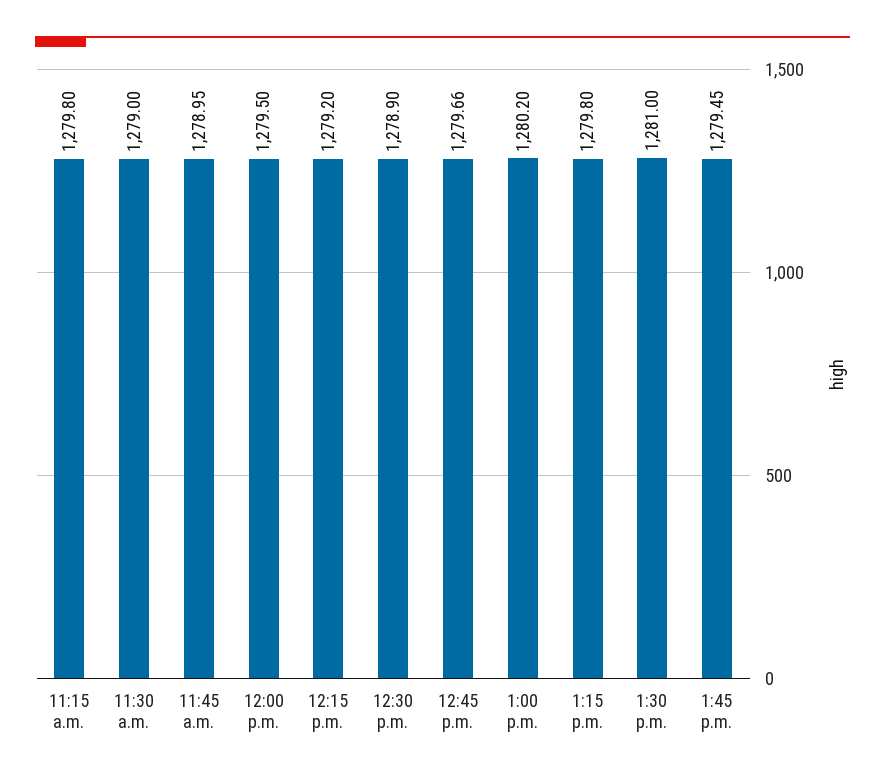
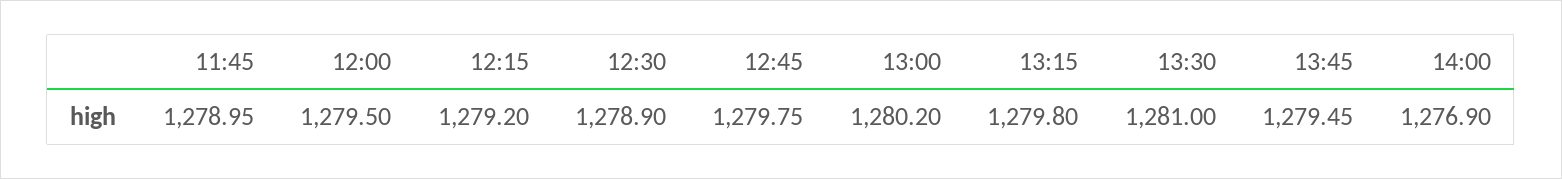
11:15 a.m.: 1279.8 -> none
11:30 a.m.: 1279 -> none
12:45 p.m.: 1279.66 -> 1279.75
14:00: none -> 1276.9

